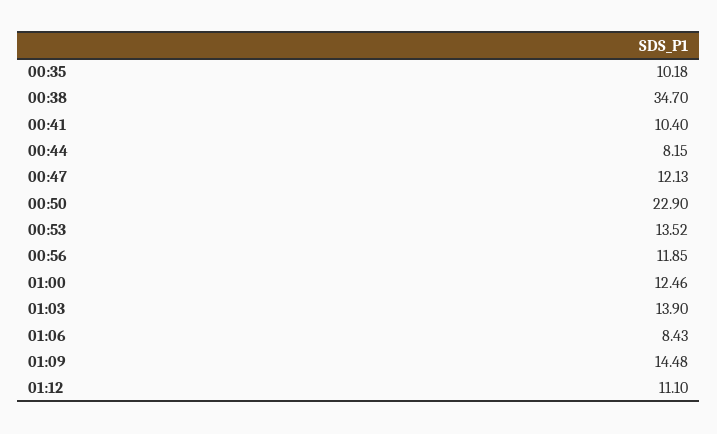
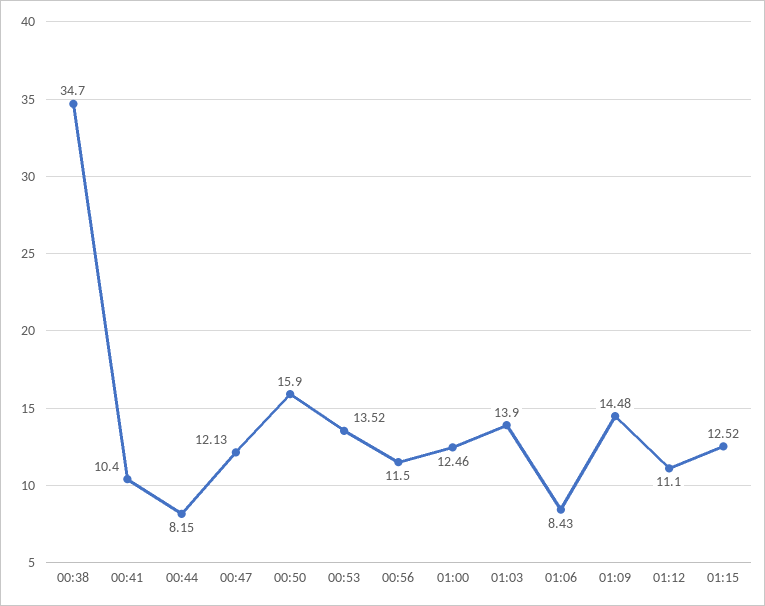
00:35: 10.18 -> none
00:50: 22.9 -> 15.9
00:56: 11.85 -> 11.5
01:15: none -> 12.52

